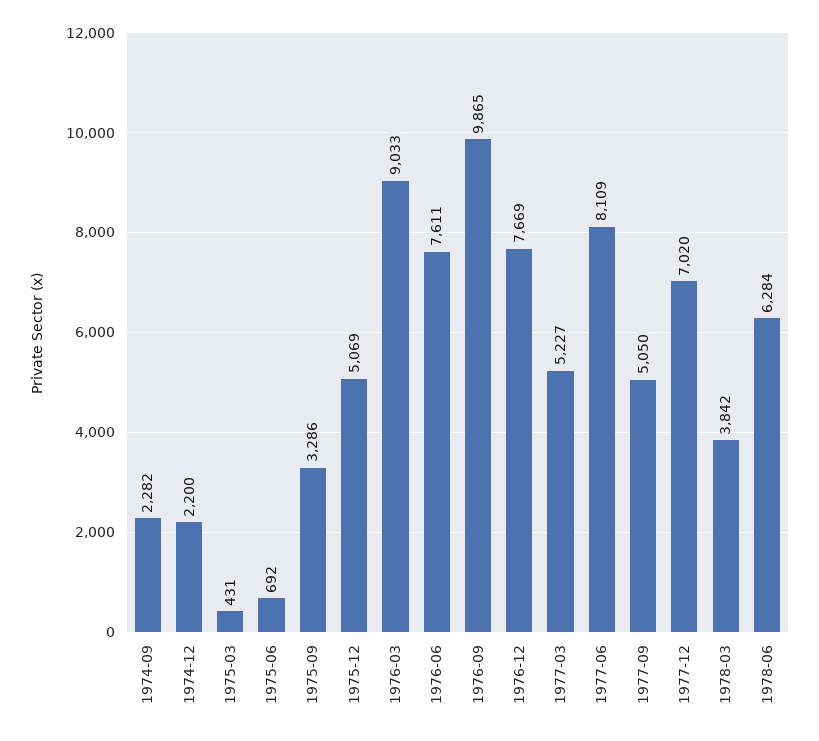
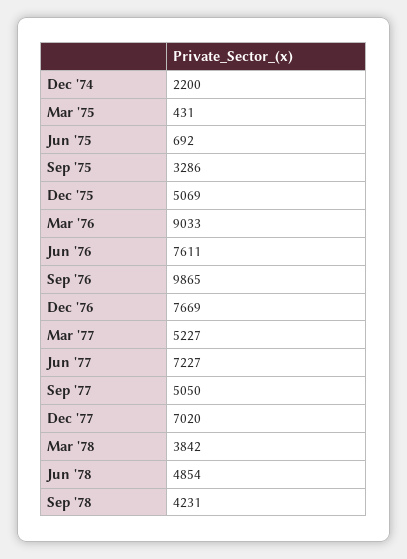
1974-09: 2282 -> none
1977-06: 8109 -> 7227
1978-06: 6284 -> 4854
Sep '78: none -> 4231

